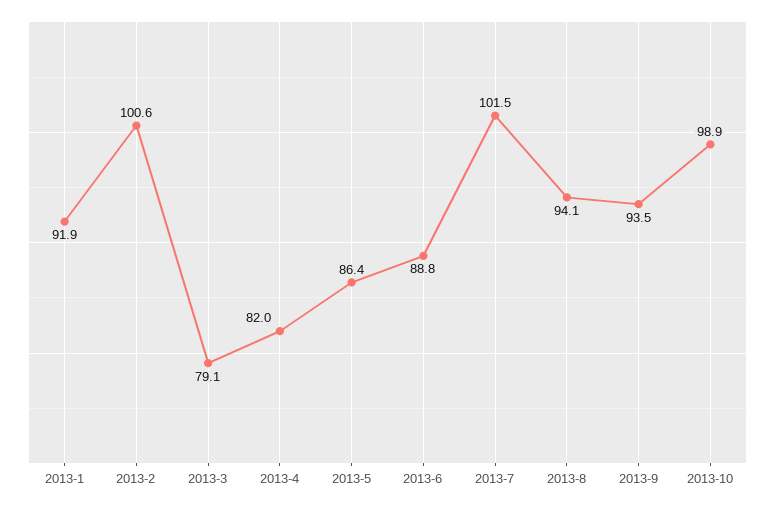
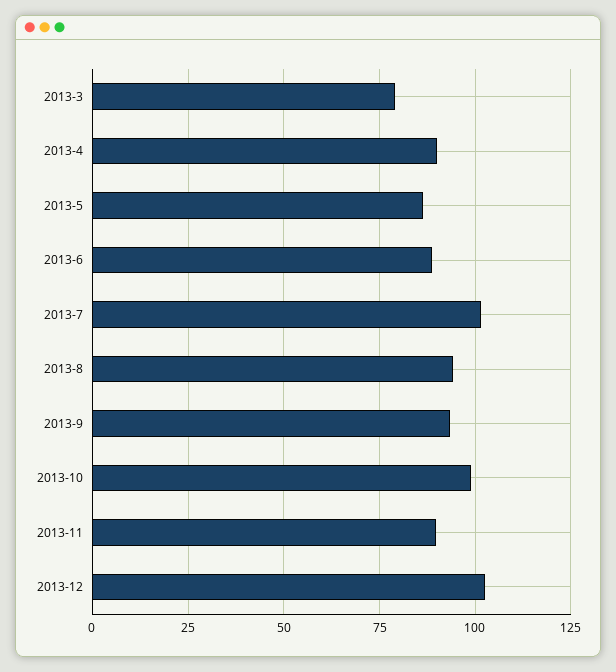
2013-1: 91.9 -> none
2013-2: 100.6 -> none
2013-4: 82 -> 90
2013-11: none -> 90
2013-12: none -> 102.5

